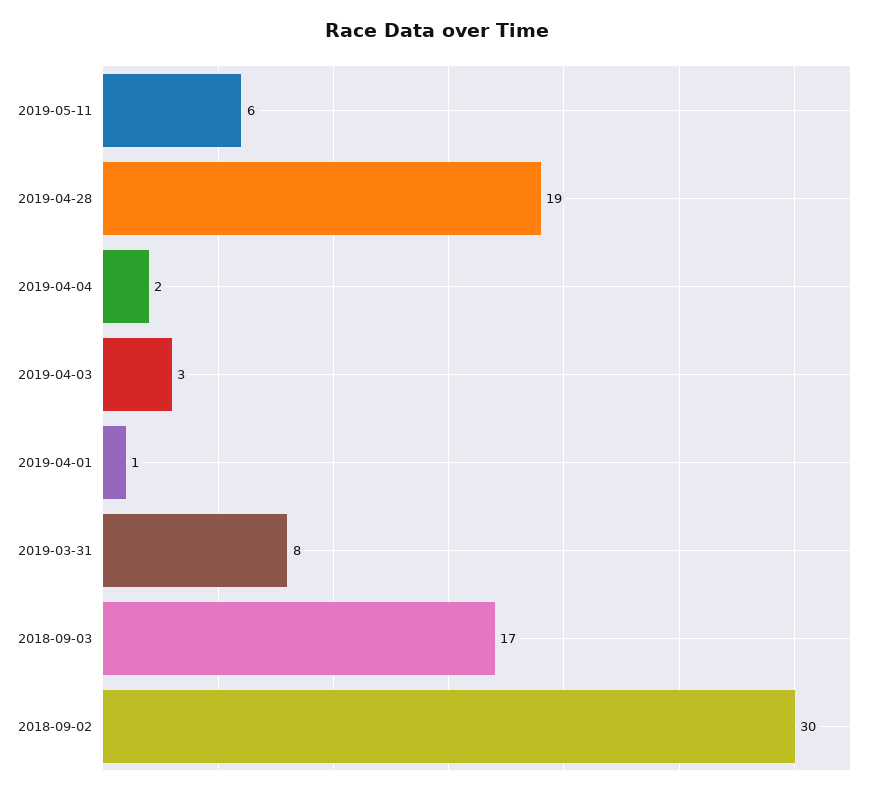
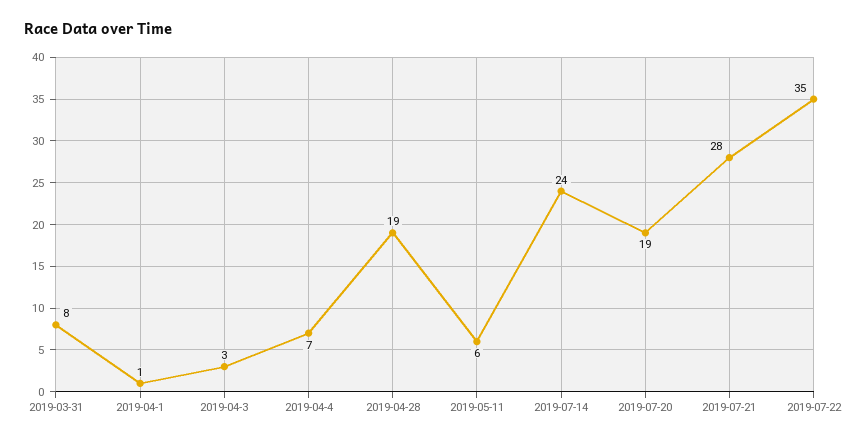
2019-04-04: 2 -> 7
2018-09-03: 17 -> none
2018-09-02: 30 -> none
2019-07-14: none -> 24
2019-07-20: none -> 19
2019-07-21: none -> 28
2019-07-22: none -> 35

